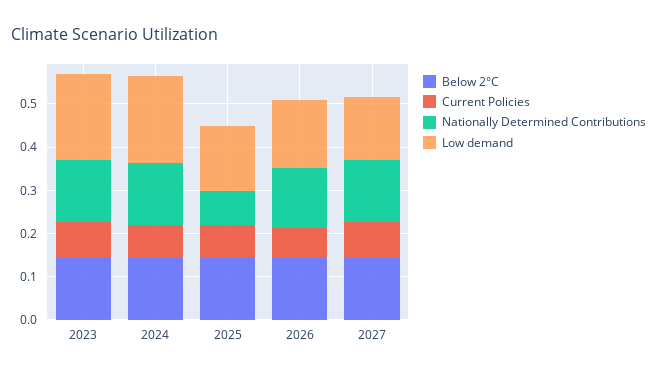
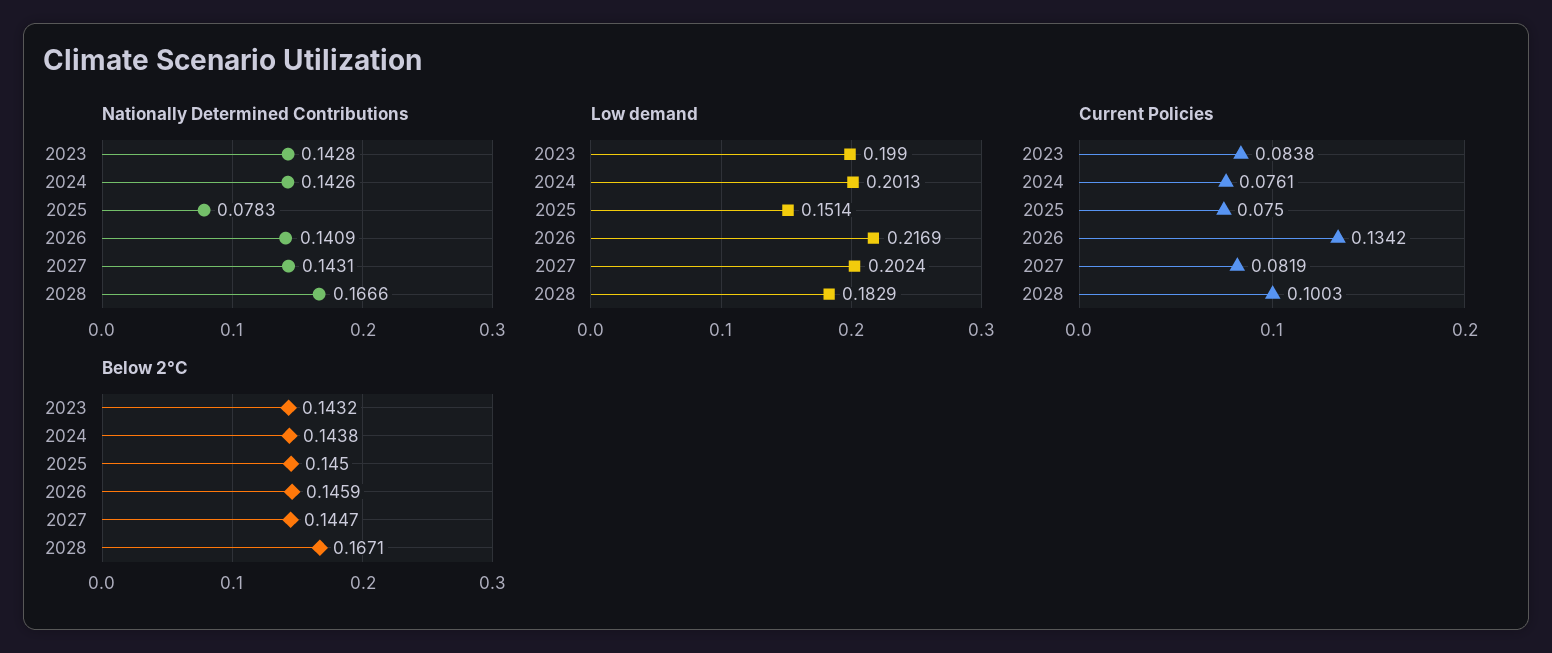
Current Policies, 2026: 0.06 -> 0.1342
Low demand, 2026: 0.16 -> 0.2169
Low demand, 2027: 0.14 -> 0.2024
Nationally Determined Contributions, 2028: none -> 0.1666
Low demand, 2028: none -> 0.1829
Current Policies, 2028: none -> 0.1003
Below 2°C, 2028: none -> 0.1671

